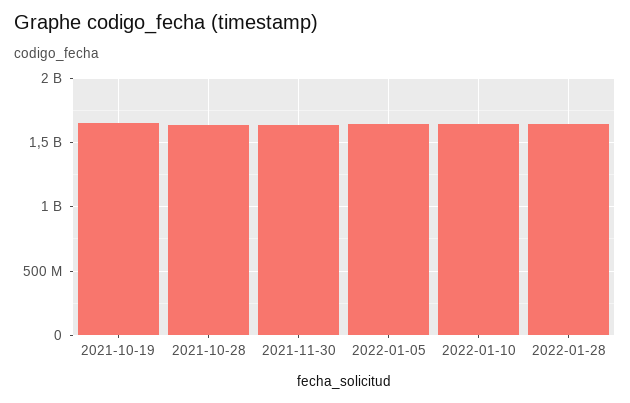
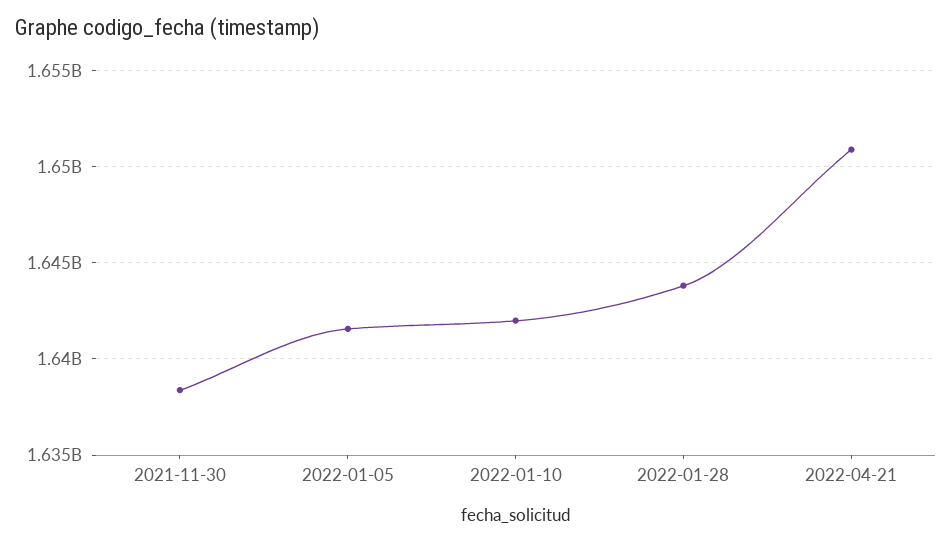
2021-10-19: 1650000000 -> none
2021-10-28: 1650000000 -> none
2022-04-21: none -> 1651000000

